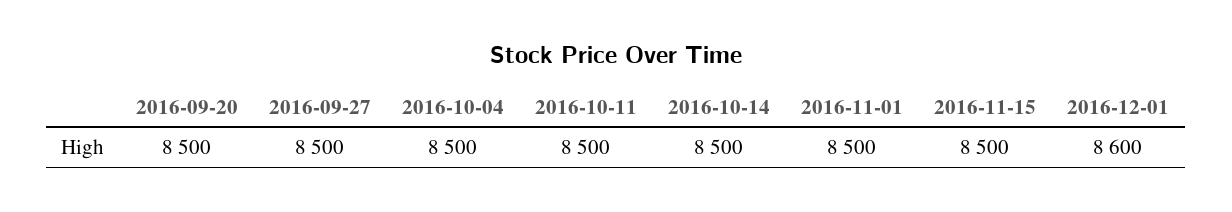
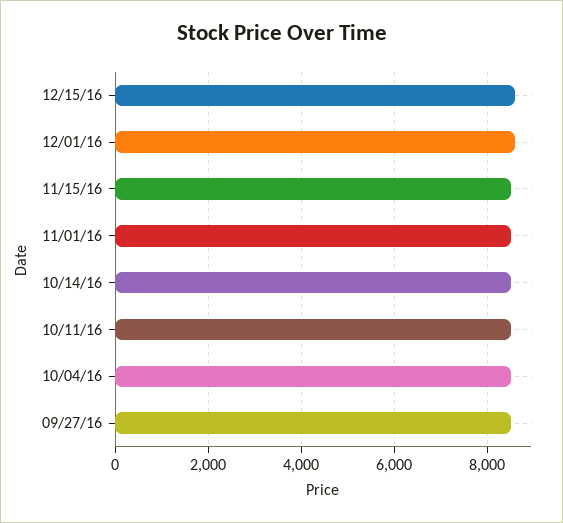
2016-09-20: 8500 -> none
12/15/16: none -> 8600

